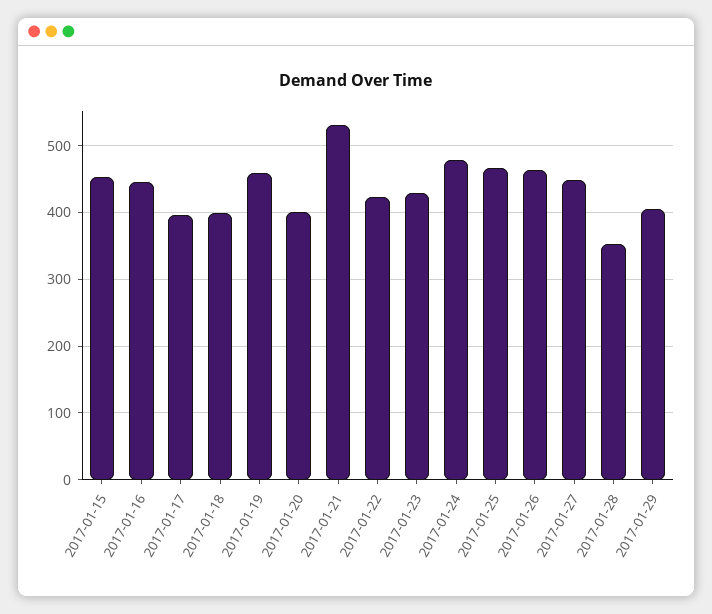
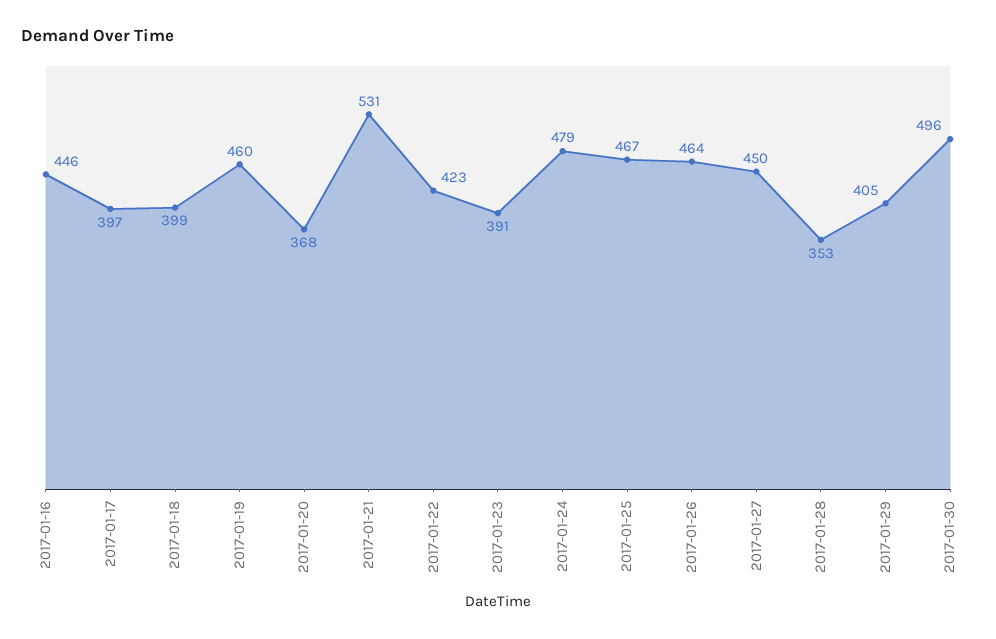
2017-01-15: 450 -> none
2017-01-20: 400 -> 368
2017-01-23: 430 -> 391
2017-01-30: none -> 496

